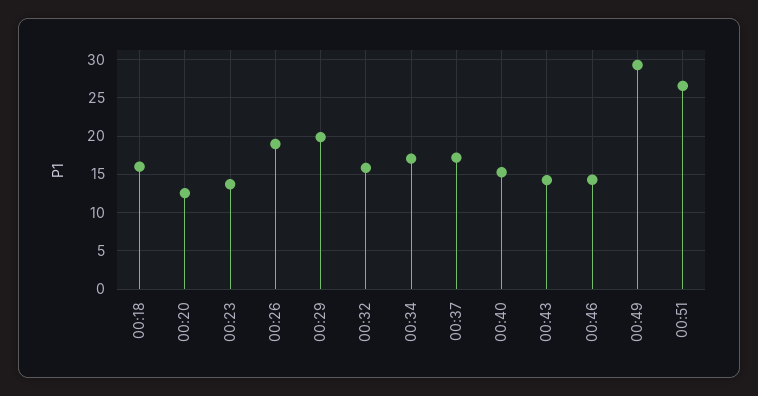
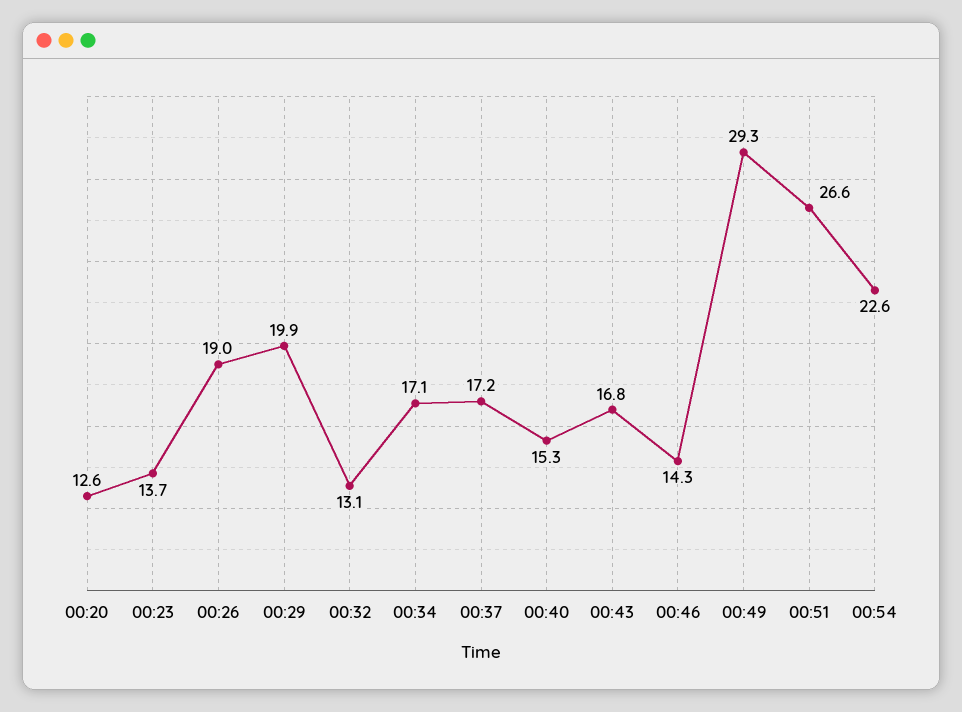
00:18: 16 -> none
00:32: 16 -> 13.1
00:43: 14 -> 16.8
00:54: none -> 22.6

